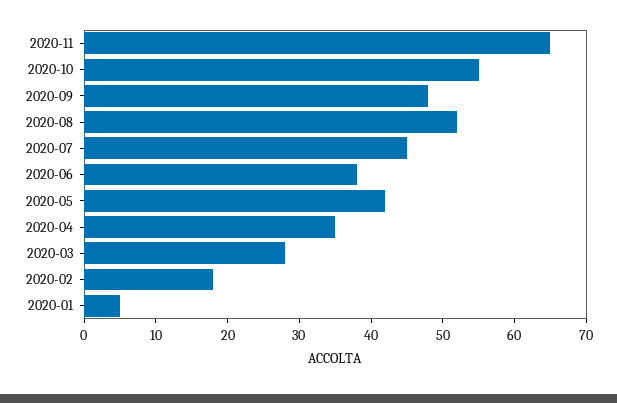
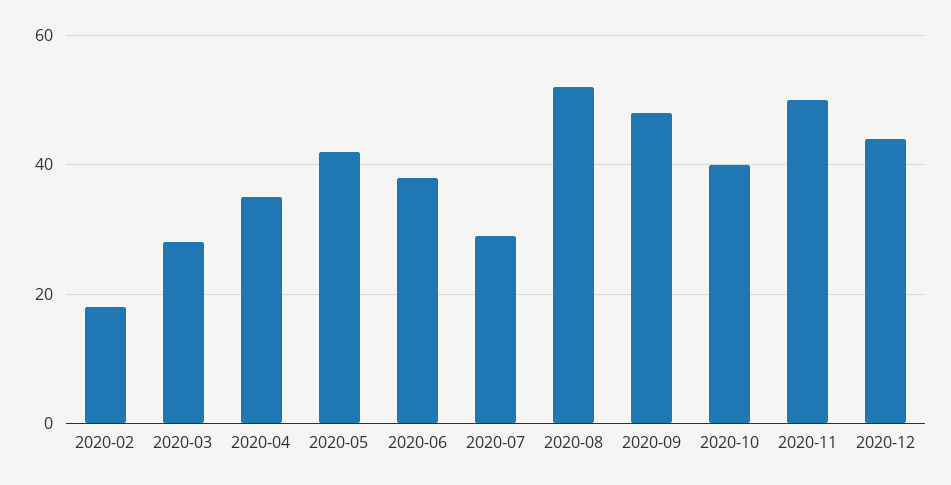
2020-11: 65 -> 50
2020-10: 55 -> 40
2020-07: 45 -> 30
2020-01: 5 -> none
2020-12: none -> 45

